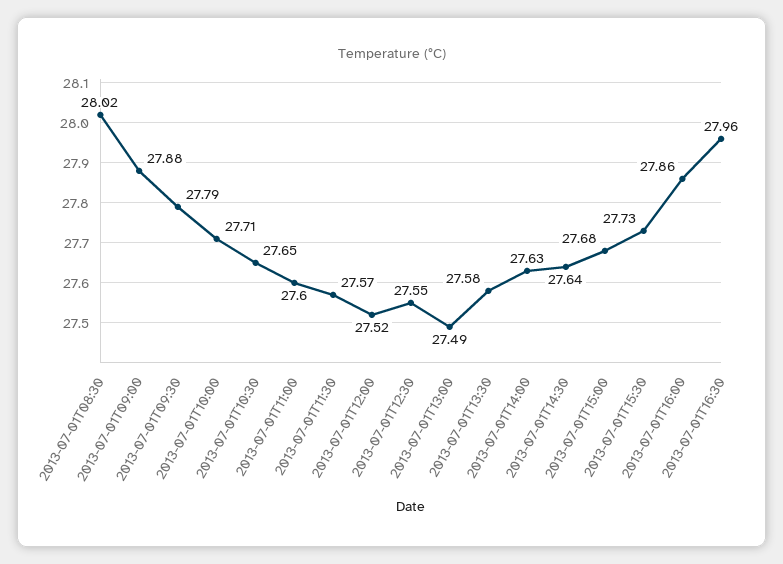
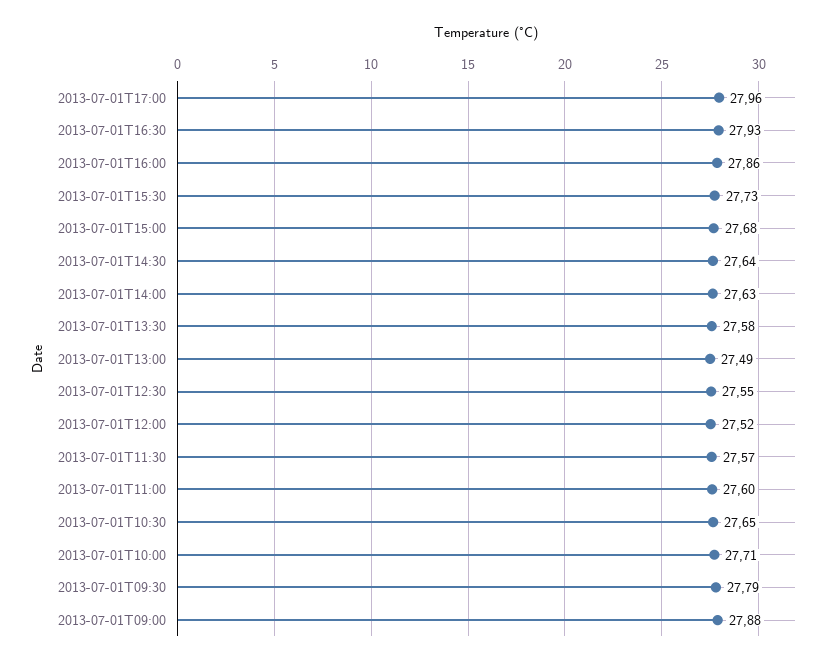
2013-07-01T08:30: 28.02 -> none
2013-07-01T16:30: 27.96 -> 27.93
2013-07-01T17:00: none -> 27.96

